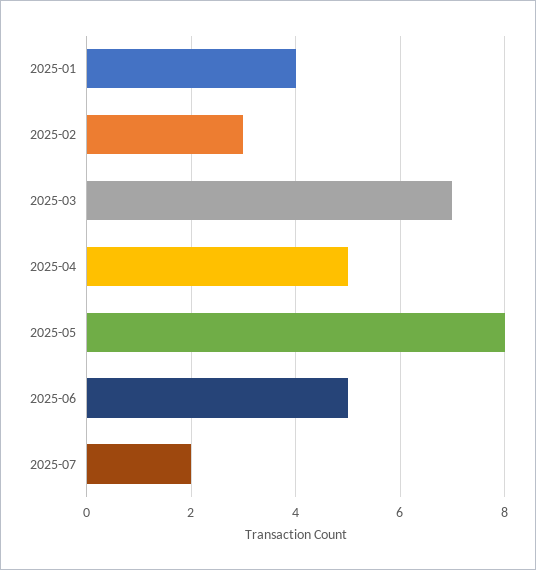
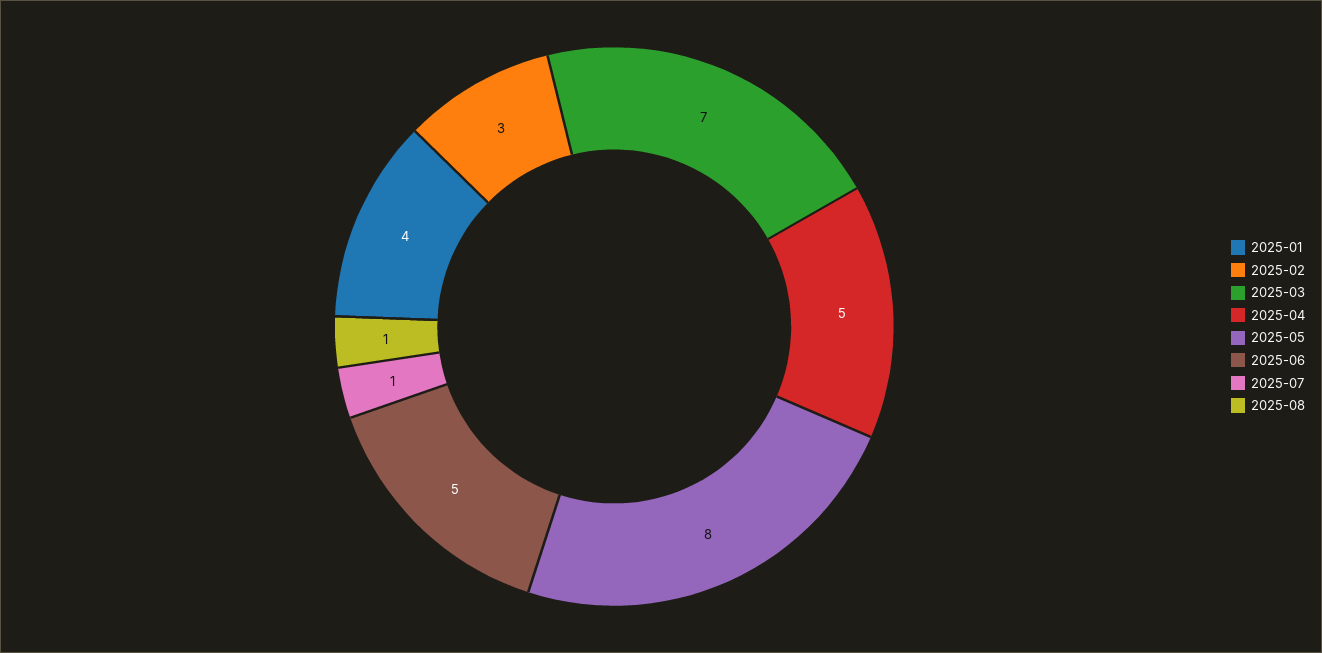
2025-07: 2 -> 1
2025-08: none -> 1

